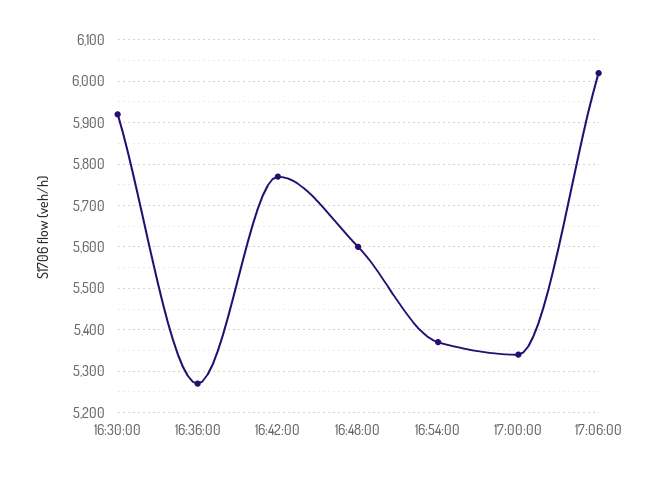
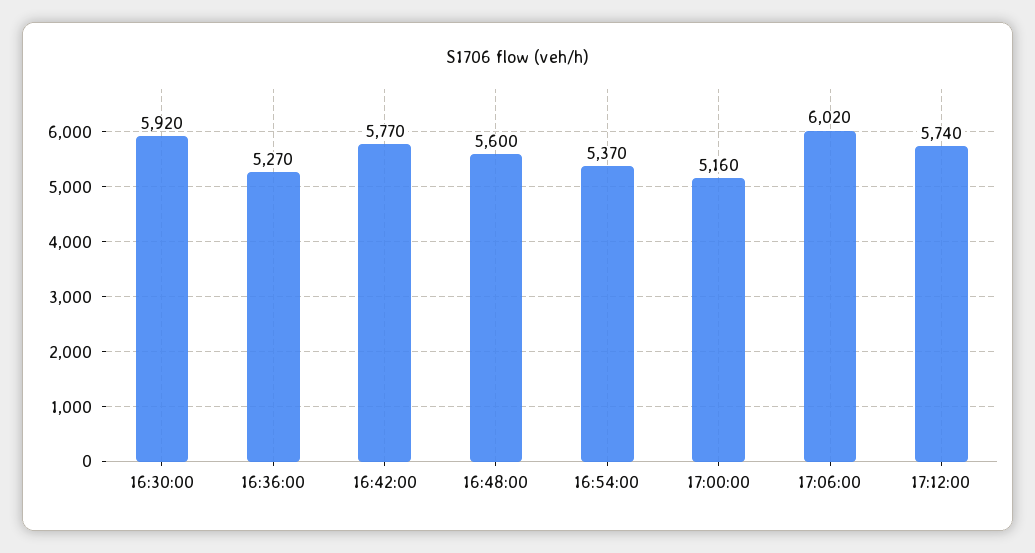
17:00:00: 5340 -> 5160
17:12:00: none -> 5740

